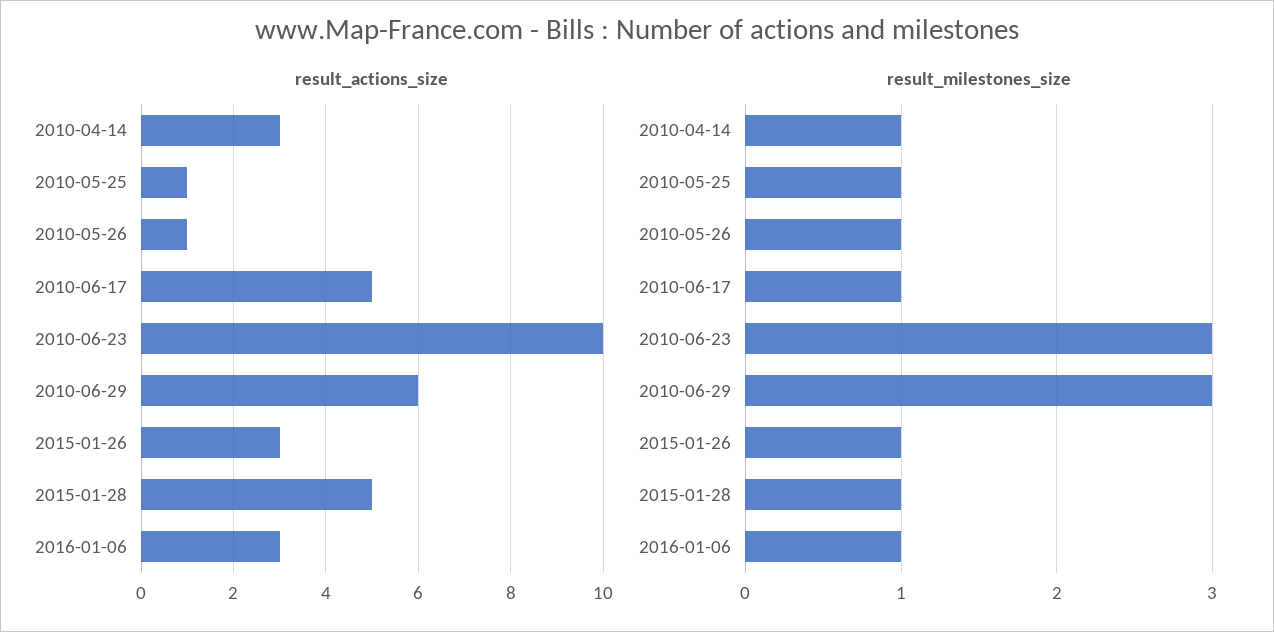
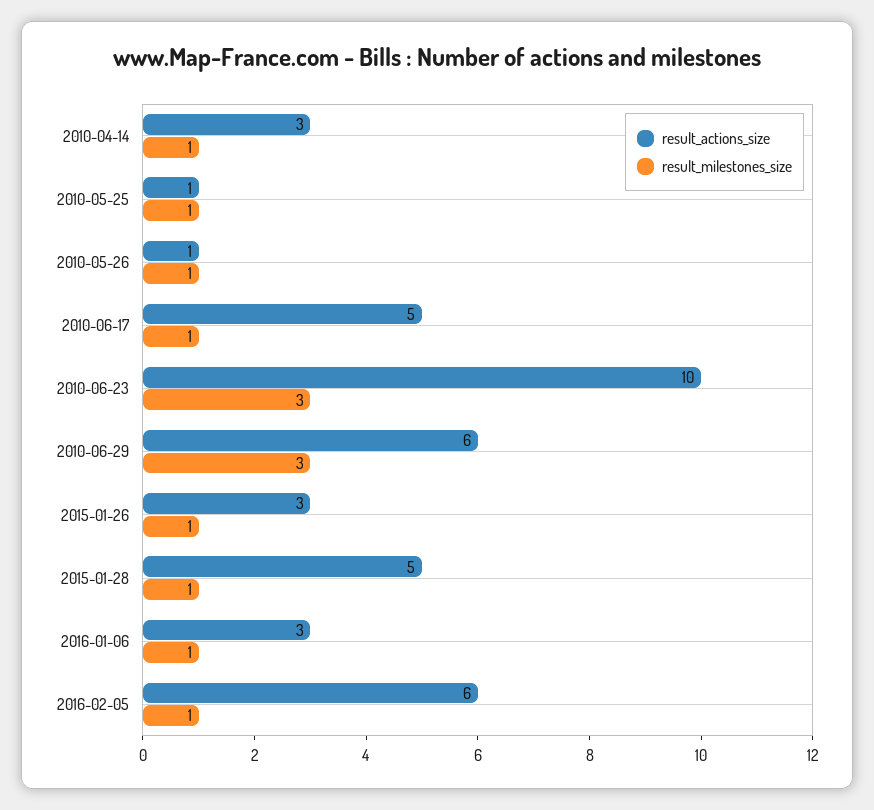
result_actions_size, 2016-02-05: none -> 6
result_milestones_size, 2016-02-05: none -> 1

